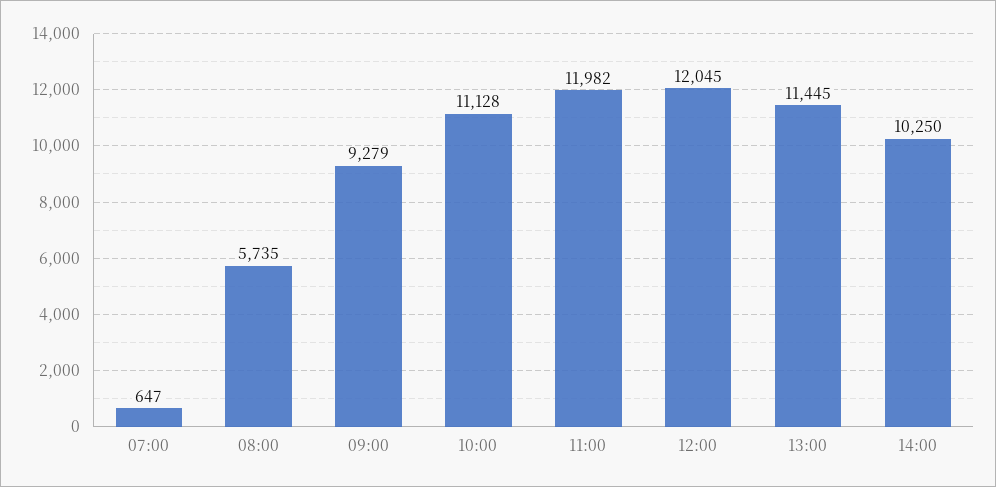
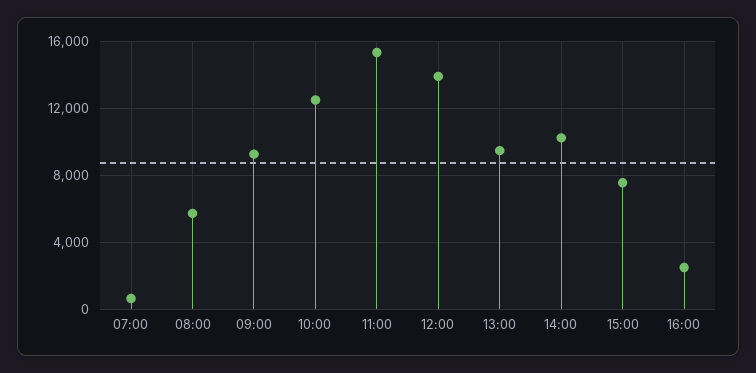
10:00: 11128 -> 12500
11:00: 11982 -> 15500
12:00: 12045 -> 14000
13:00: 11445 -> 9500
15:00: none -> 7500
16:00: none -> 2500

